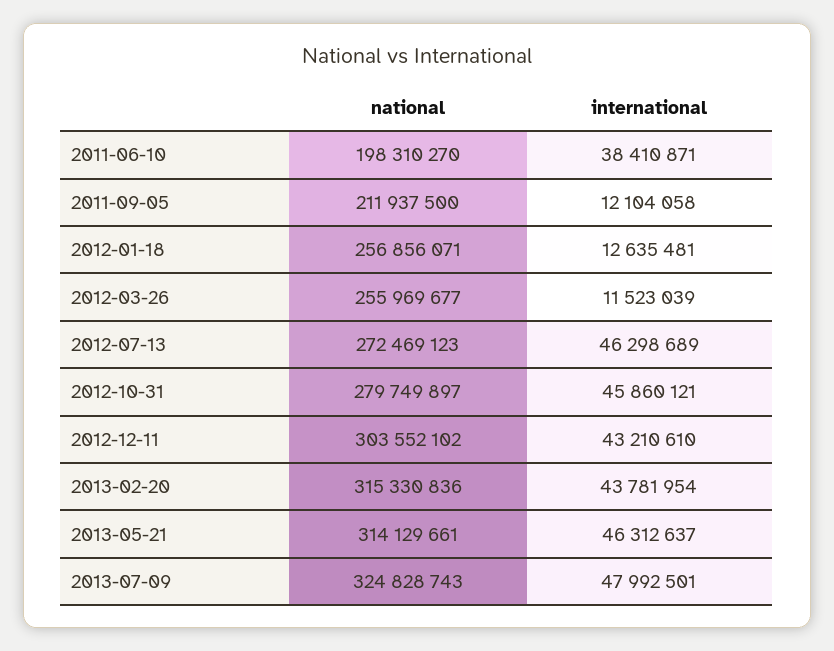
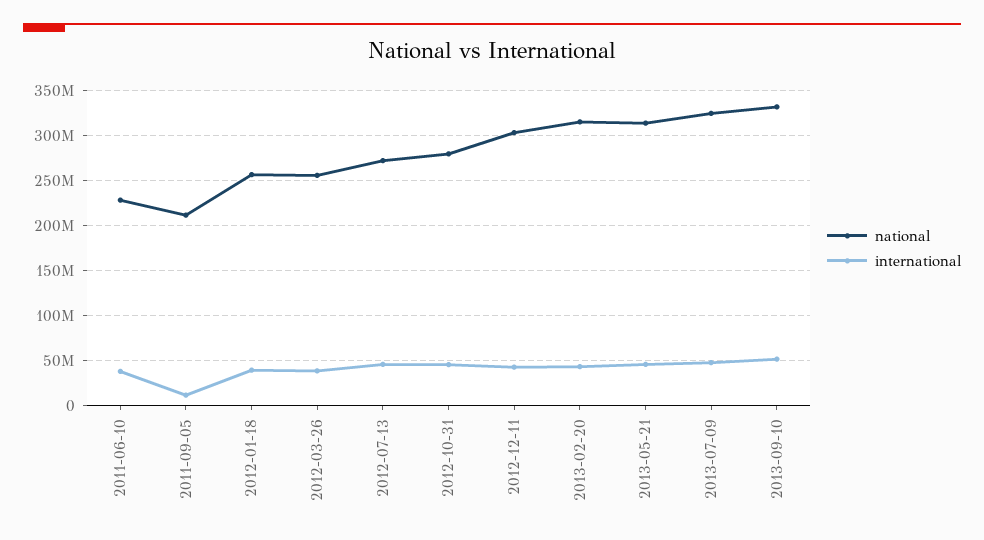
national, 2011-06-10: 198310270 -> 230000000
international, 2012-01-18: 12635481 -> 40000000
international, 2012-03-26: 11523039 -> 40000000
national, 2013-09-10: none -> 330000000
international, 2013-09-10: none -> 50000000

